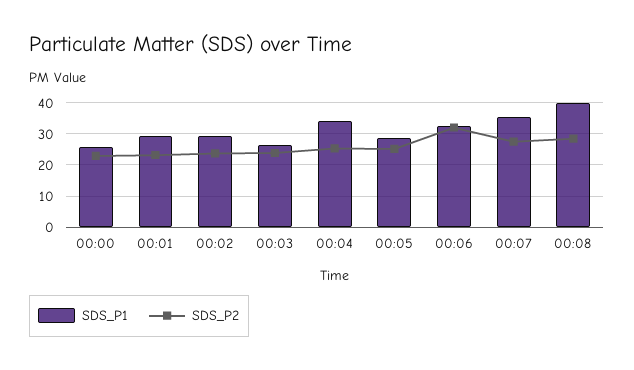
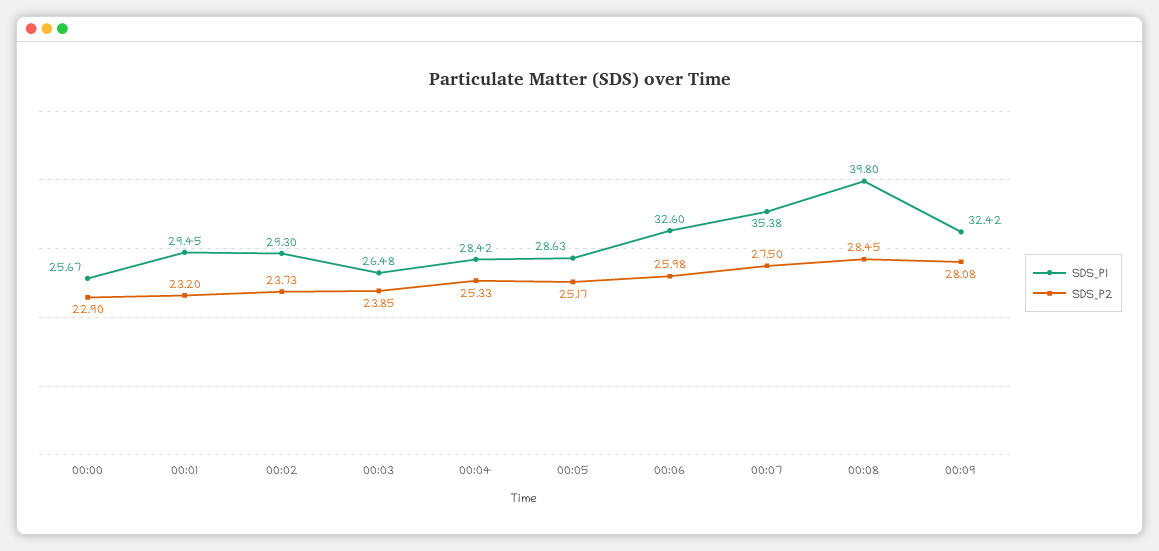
SDS_P1, 00:04: 34 -> 28.42
SDS_P2, 00:06: 32 -> 25.98
SDS_P1, 00:09: none -> 32.42
SDS_P2, 00:09: none -> 28.08

